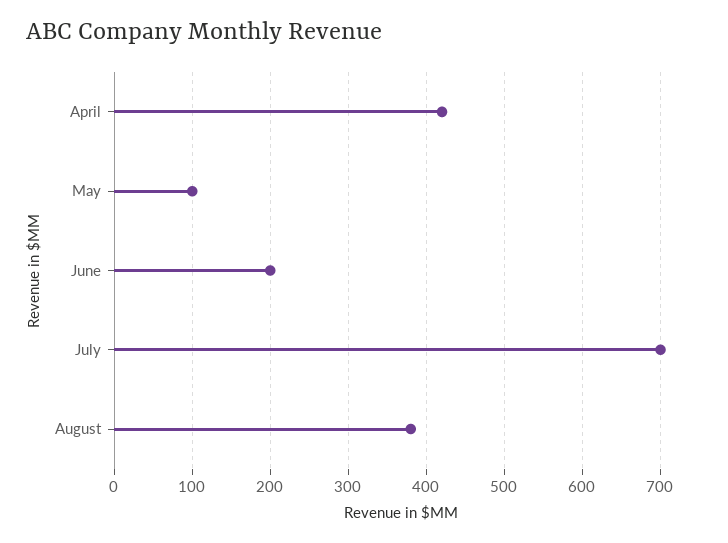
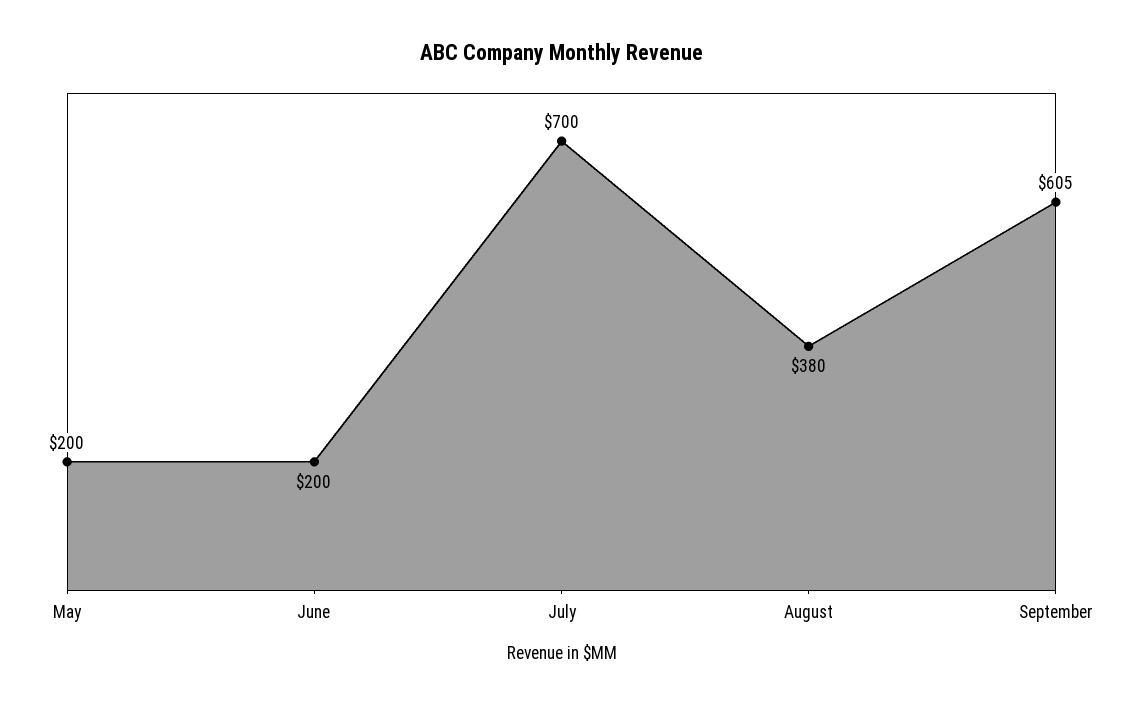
April: 420 -> none
May: 100 -> 200
September: none -> 605

